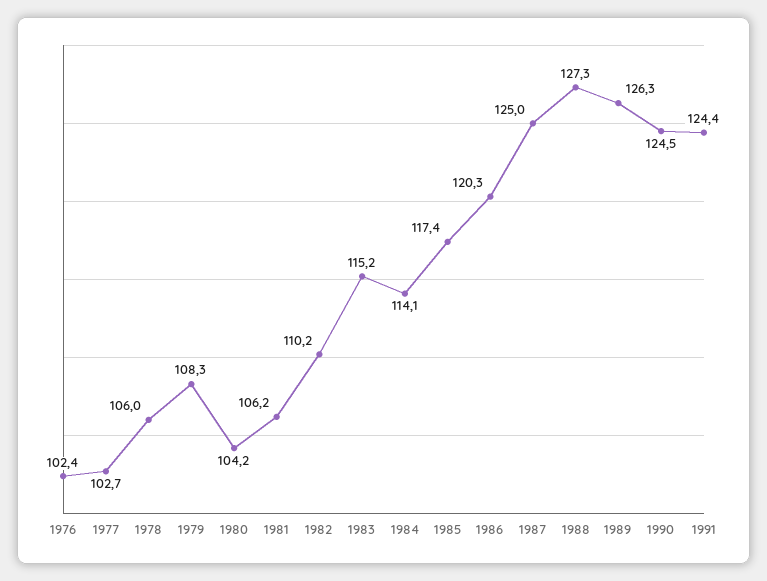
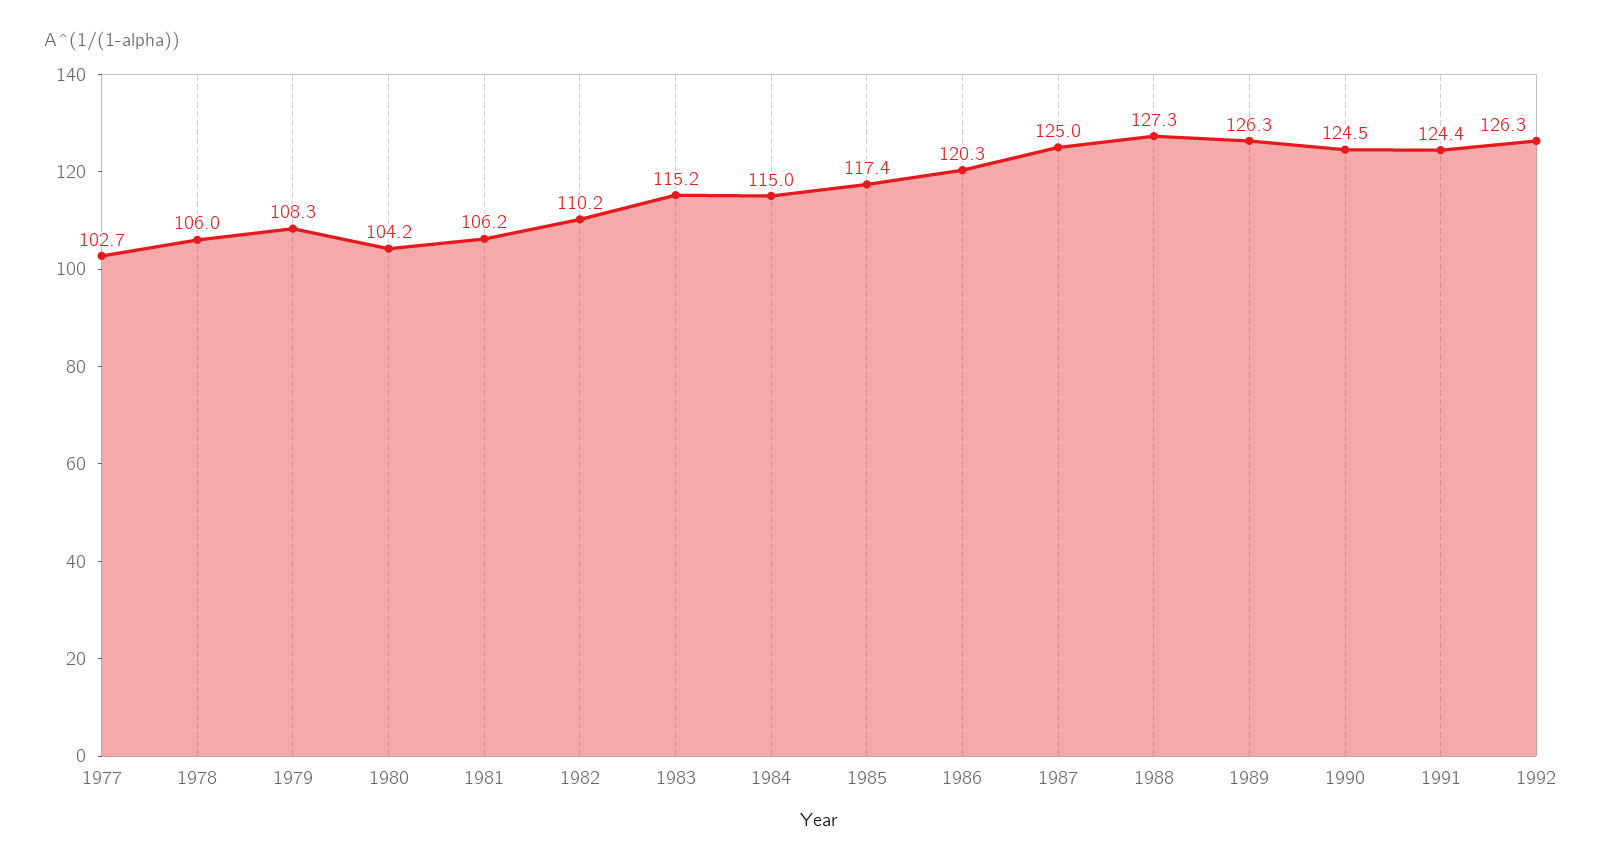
1976: 102.4 -> none
1984: 114.1 -> 115
1992: none -> 126.3

